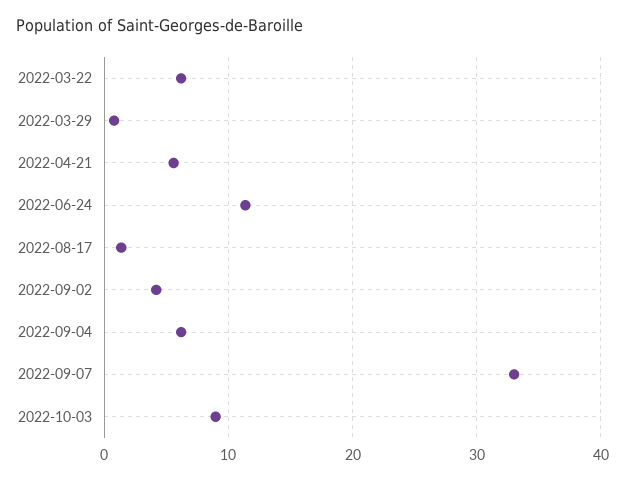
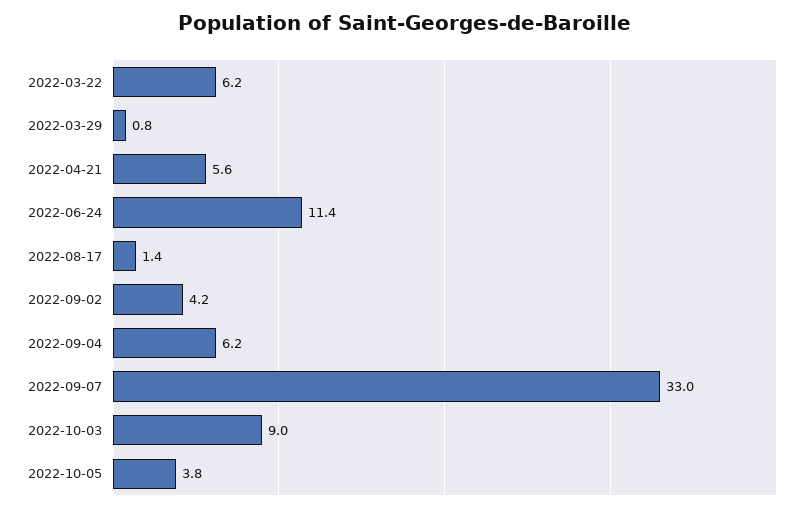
2022-10-05: none -> 3.8

